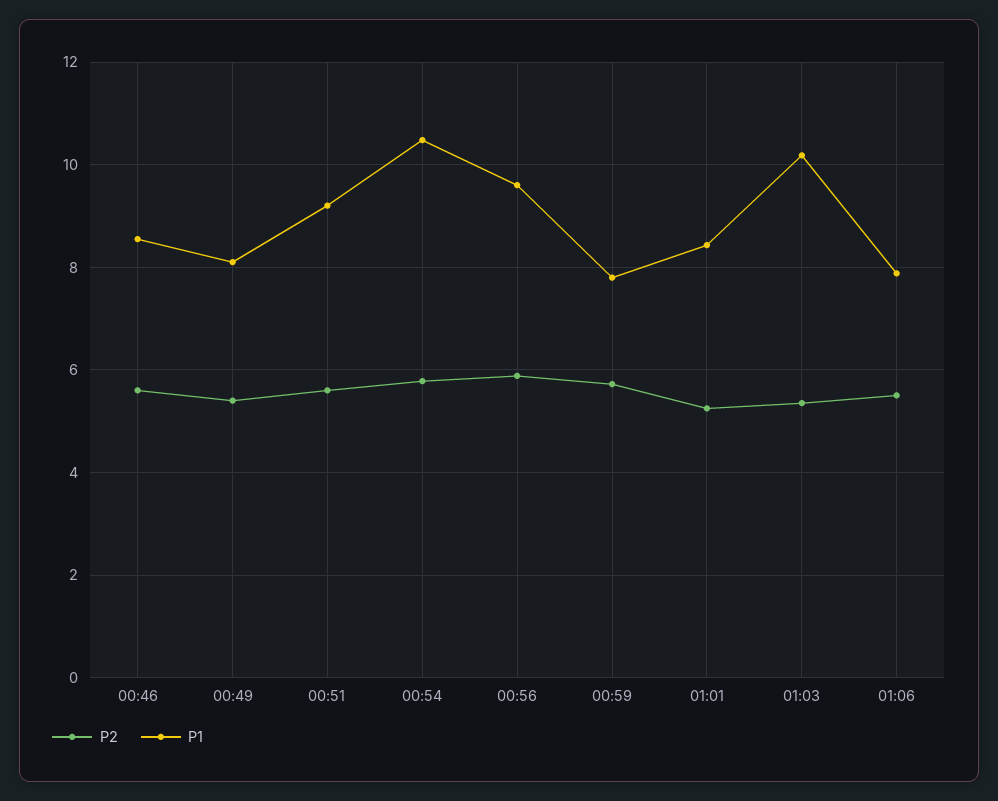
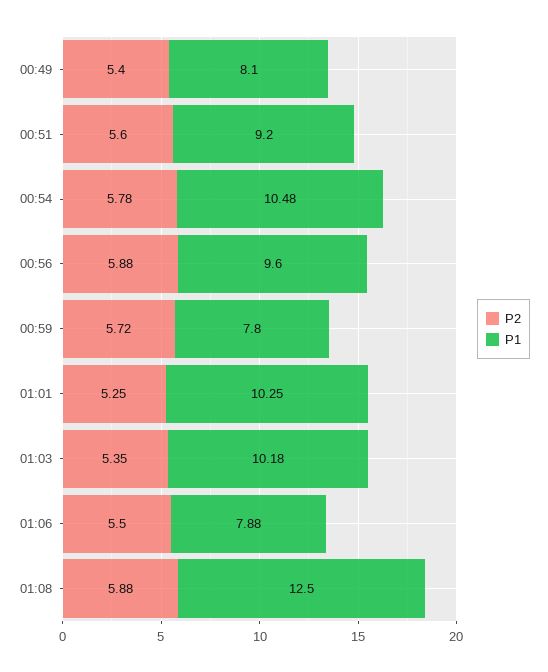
P2, 00:46: 5.6 -> none
P1, 00:46: 8.6 -> none
P1, 01:01: 8.4 -> 10.25
P2, 01:08: none -> 5.88
P1, 01:08: none -> 12.5

